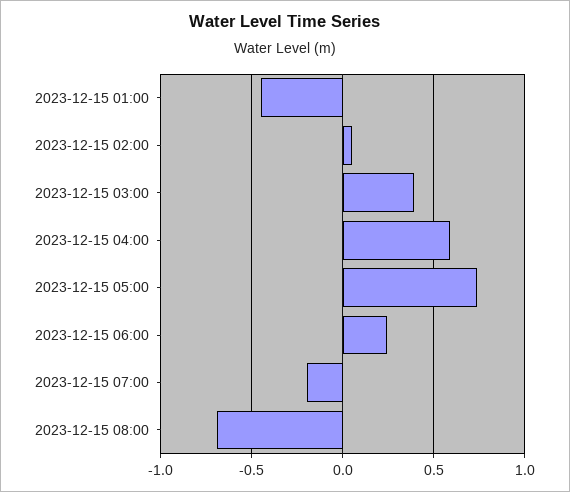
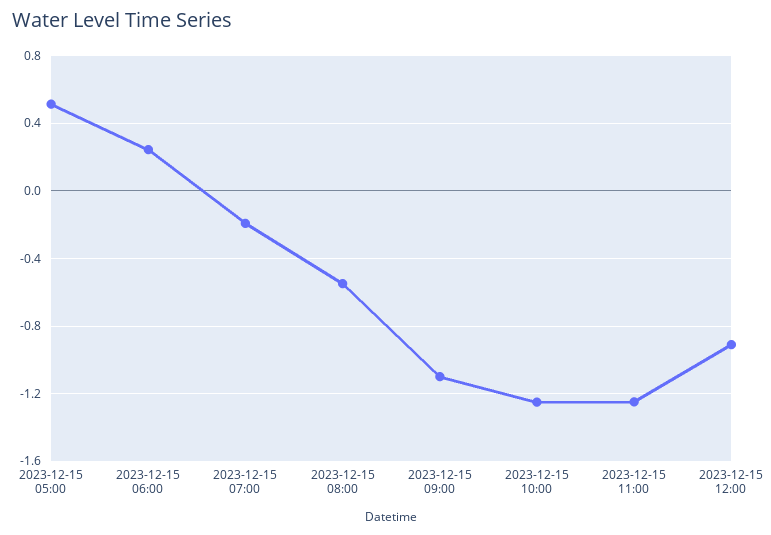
2023-12-15 01:00: -0.45 -> none
2023-12-15 02:00: 0.05 -> none
2023-12-15 03:00: 0.4 -> none
2023-12-15 04:00: 0.6 -> none
2023-12-15 05:00: 0.75 -> 0.5
2023-12-15 08:00: -0.7 -> -0.55
2023-12-15 09:00: none -> -1.1
2023-12-15 10:00: none -> -1.25
2023-12-15 11:00: none -> -1.25
2023-12-15 12:00: none -> -0.9

